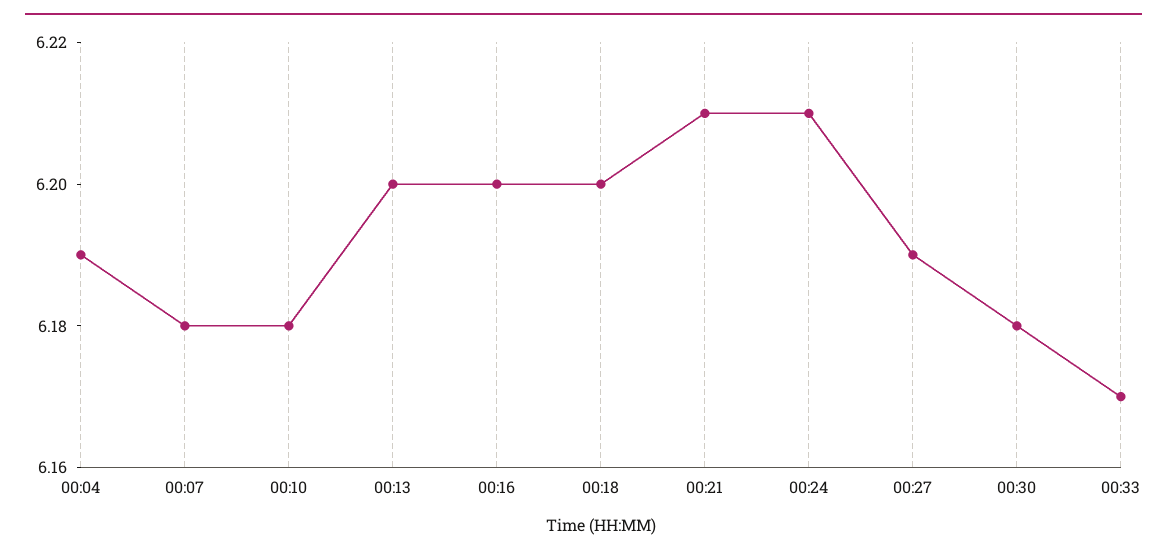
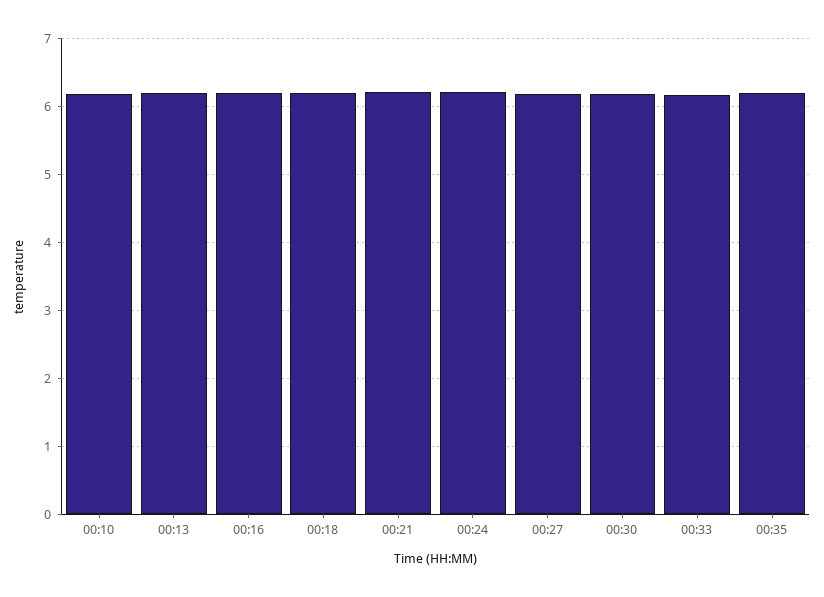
00:04: 6.19 -> none
00:07: 6.18 -> none
00:35: none -> 6.2

